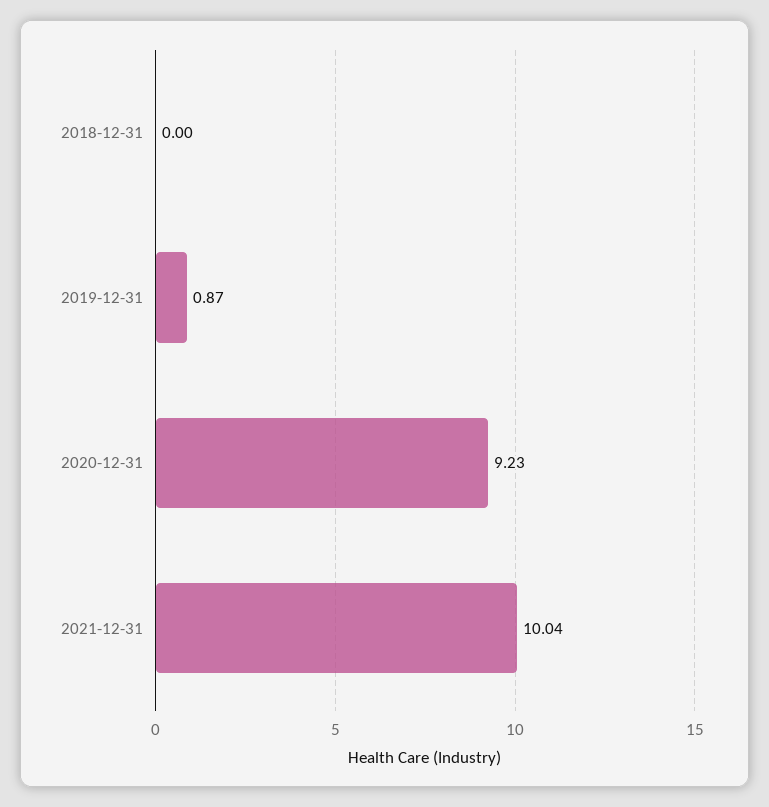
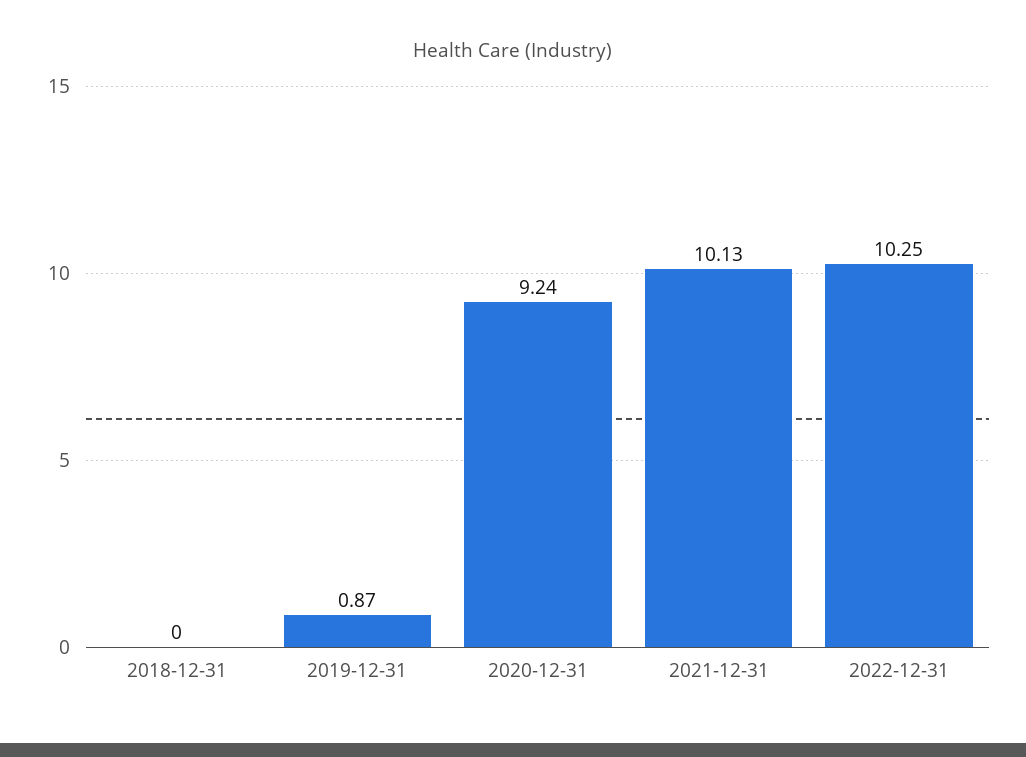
2020-12-31: 9.23 -> 9.24
2021-12-31: 10.04 -> 10.13
2022-12-31: none -> 10.25

